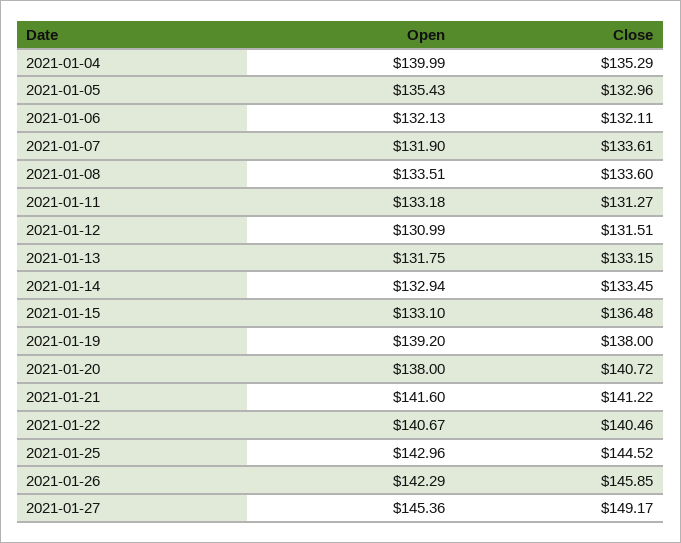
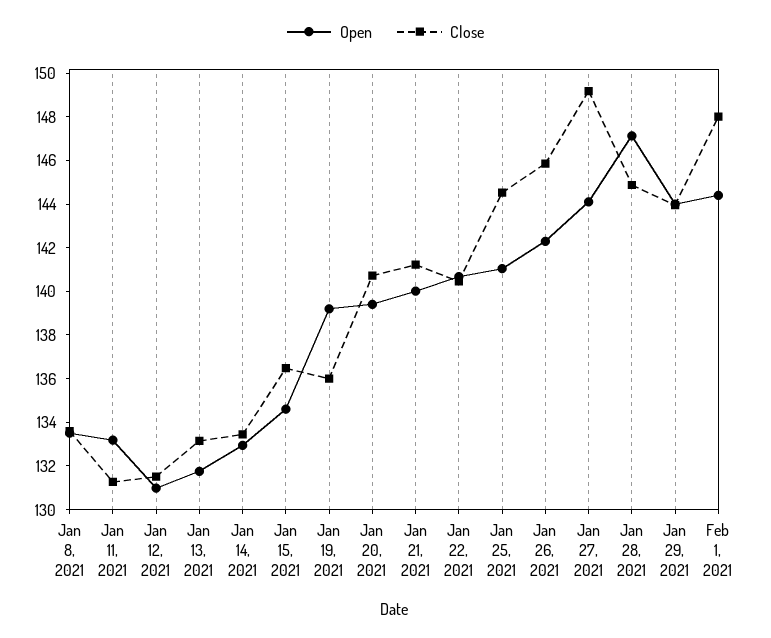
Open, 2021-01-04: 139.99 -> none
Close, 2021-01-04: 135.29 -> none
Open, 2021-01-05: 135.43 -> none
Close, 2021-01-05: 132.96 -> none
Open, 2021-01-06: 132.13 -> none
Close, 2021-01-06: 132.11 -> none
Open, 2021-01-07: 131.9 -> none
Close, 2021-01-07: 133.61 -> none
Open, 2021-01-15: 133.1 -> 134.5
Close, 2021-01-19: 138 -> 136
Open, 2021-01-20: 138 -> 139.5
Open, 2021-01-21: 141.6 -> 140
Open, 2021-01-25: 142.96 -> 141
Open, 2021-01-27: 145.36 -> 144
Open, Jan 28, 2021: none -> 147
Close, Jan 28, 2021: none -> 145
Open, Jan 29, 2021: none -> 144
Close, Jan 29, 2021: none -> 144
Open, Feb 1, 2021: none -> 144.5
Close, Feb 1, 2021: none -> 148

